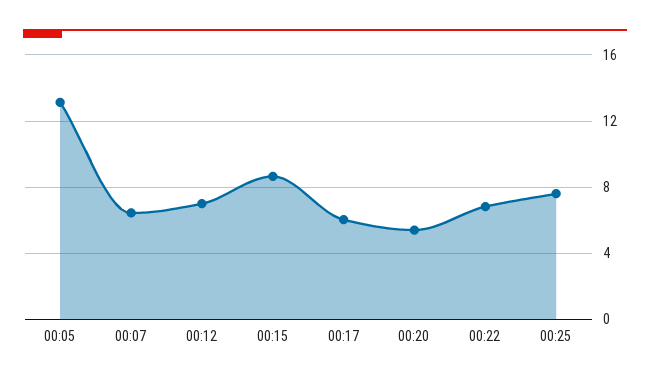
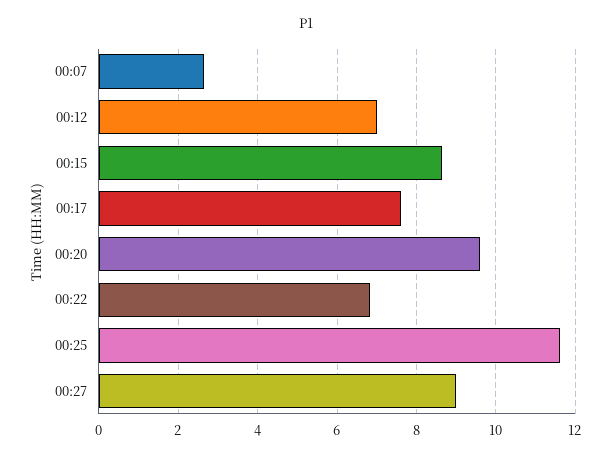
00:05: 13 -> none
00:07: 6.5 -> 2.6
00:17: 6 -> 7.6
00:20: 5.5 -> 9.6
00:25: 7.5 -> 11.6
00:27: none -> 9

